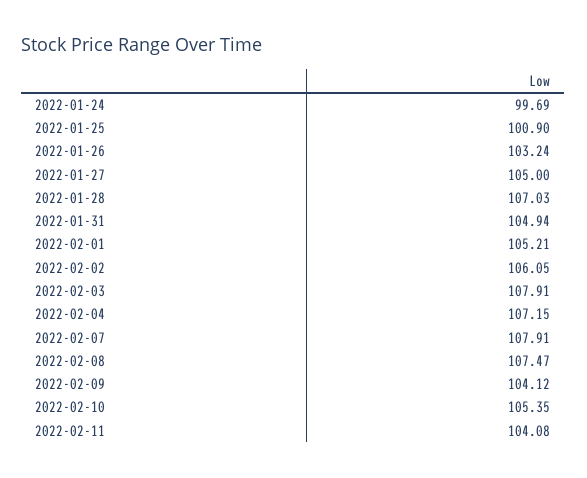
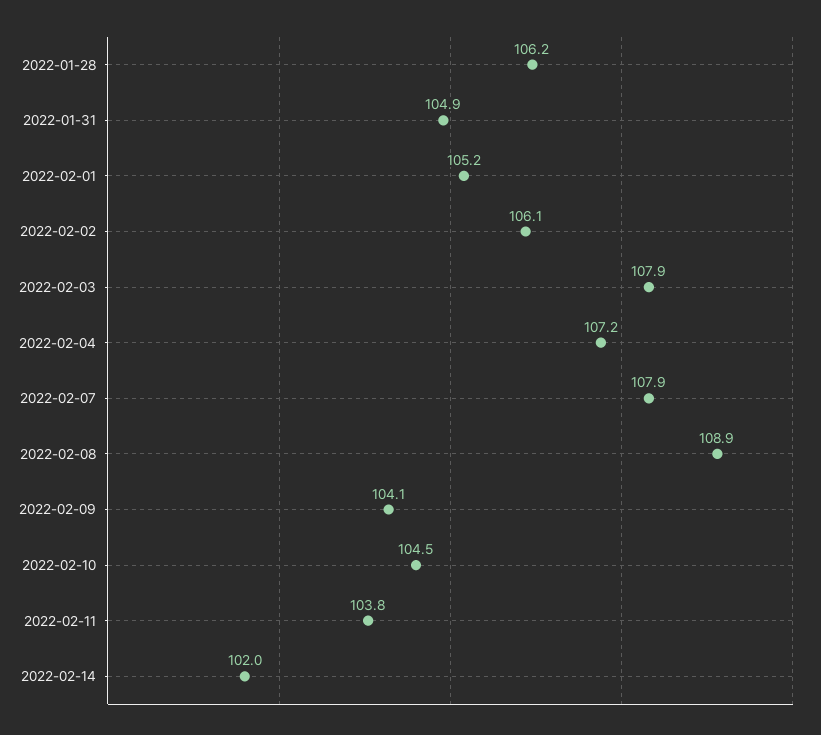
2022-01-24: 99.69 -> none
2022-01-25: 100.9 -> none
2022-01-26: 103.24 -> none
2022-01-27: 105 -> none
2022-01-28: 107.03 -> 106.2
2022-02-08: 107.47 -> 108.9
2022-02-10: 105.35 -> 104.5
2022-02-11: 104.08 -> 103.8
2022-02-14: none -> 102

